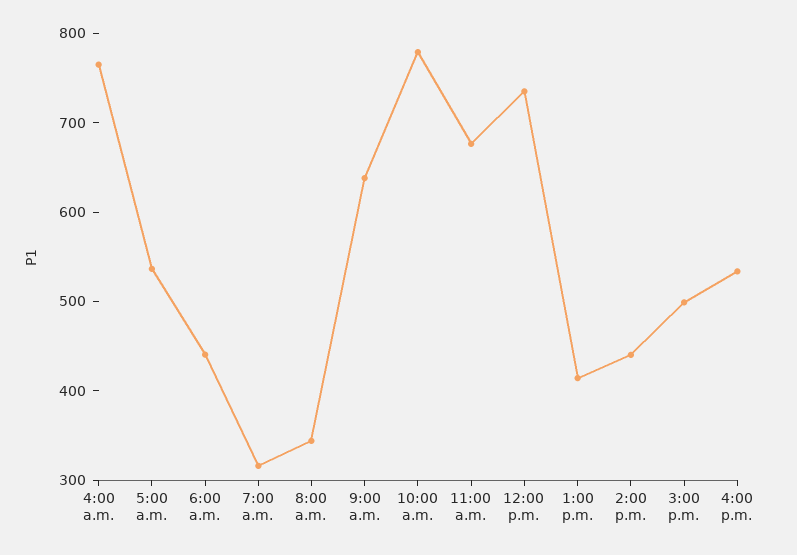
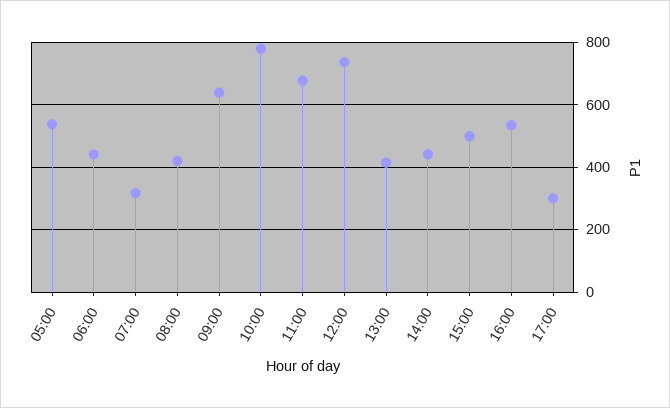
4:00 a.m.: 760 -> none
8:00 a.m.: 340 -> 420
17:00: none -> 300

